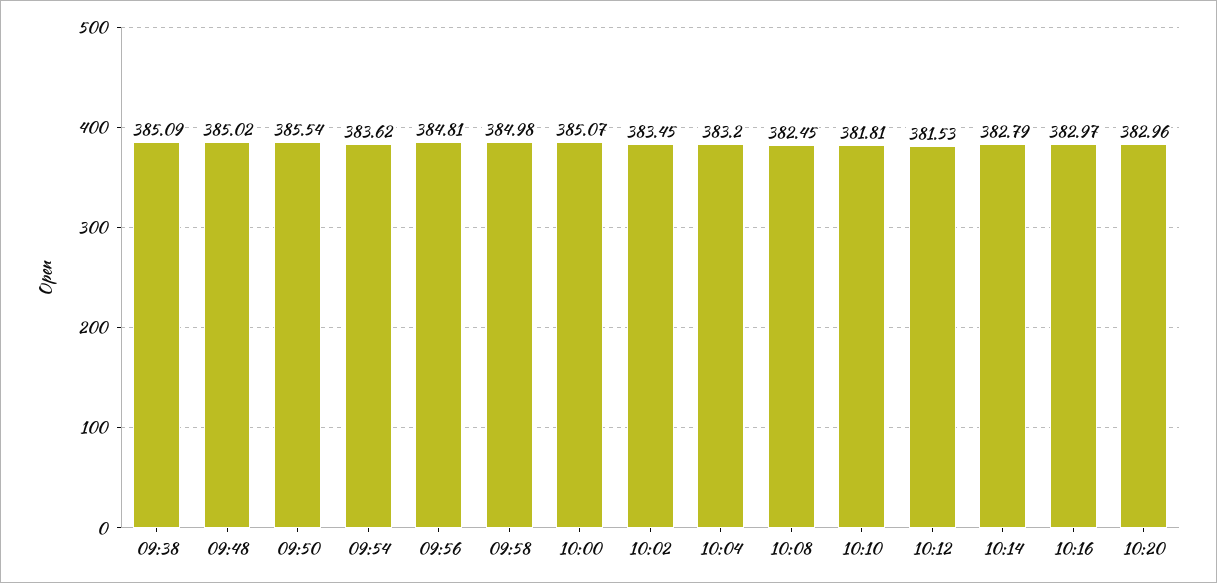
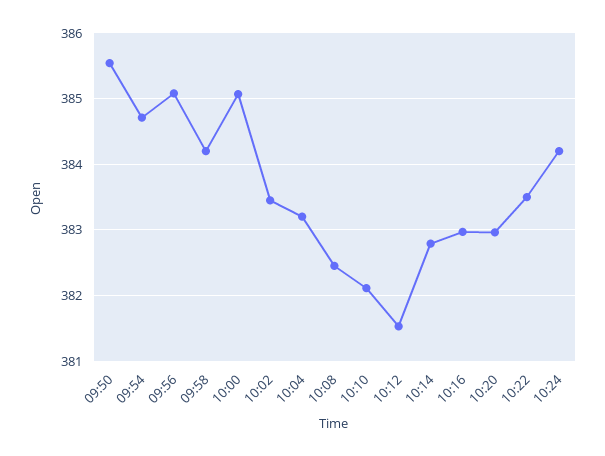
09:38: 385.09 -> none
09:48: 385.02 -> none
09:54: 383.62 -> 384.7
09:56: 384.81 -> 385.1
09:58: 384.98 -> 384.2
10:10: 381.81 -> 382.1
10:22: none -> 383.5
10:24: none -> 384.2

